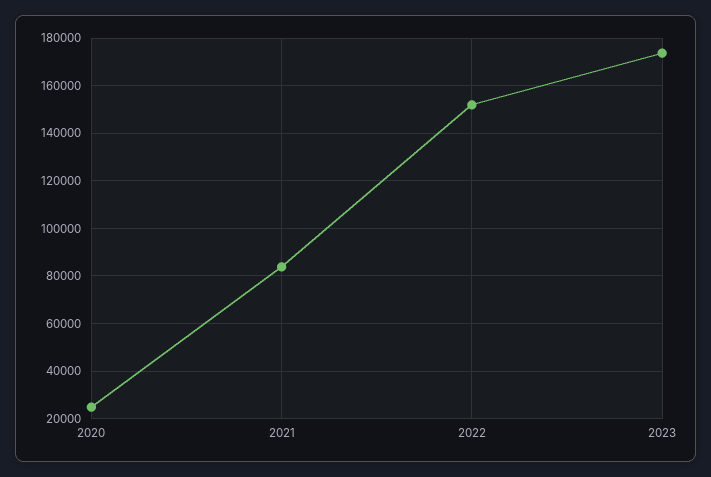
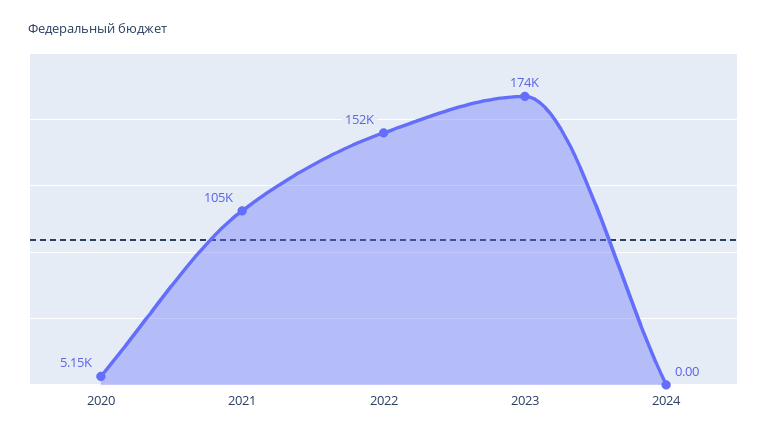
2020: 25000 -> 5150
2021: 85000 -> 105000
2024: none -> 0

